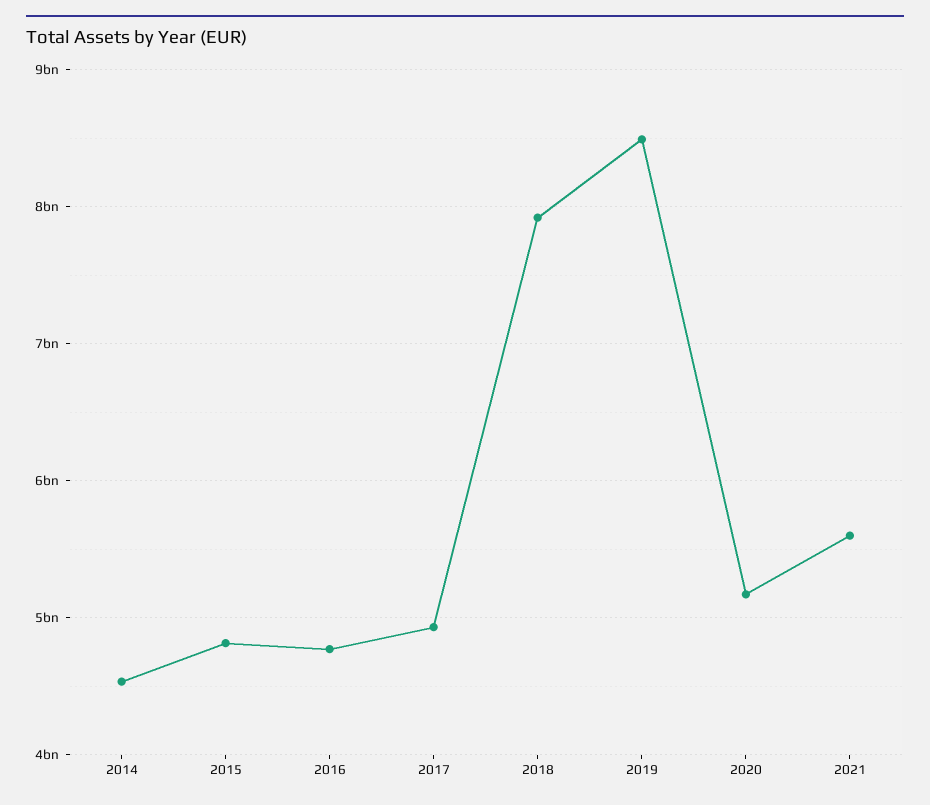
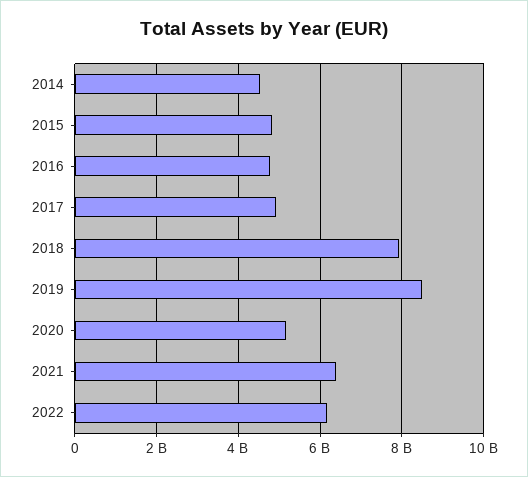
2021: 5600000000 -> 6400000000
2022: none -> 6200000000

